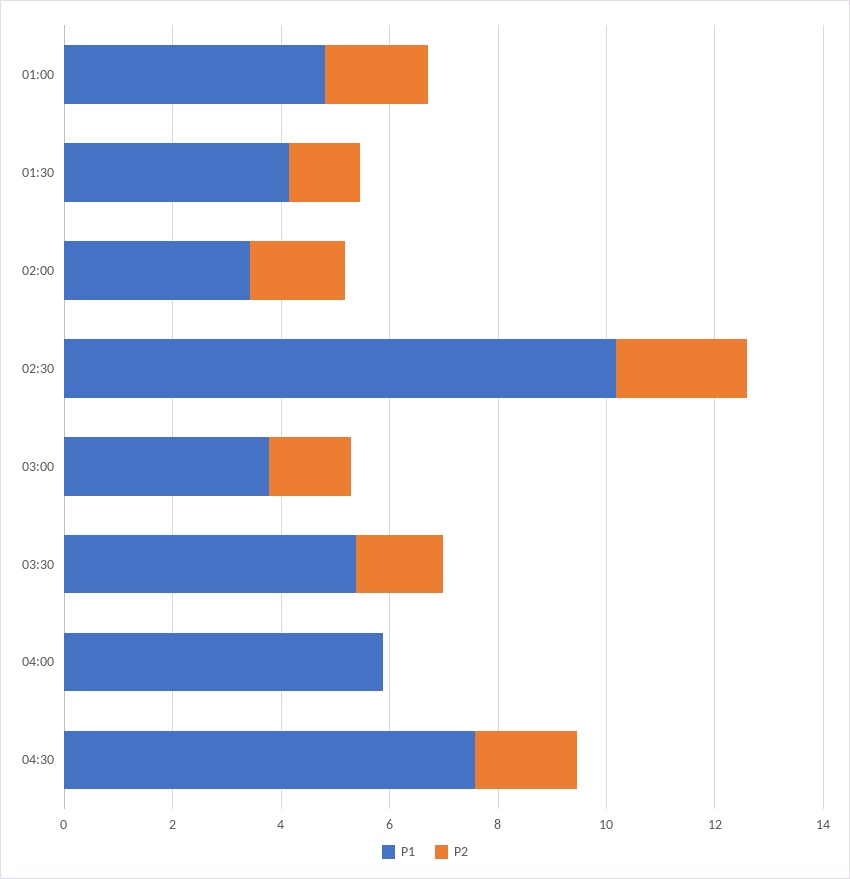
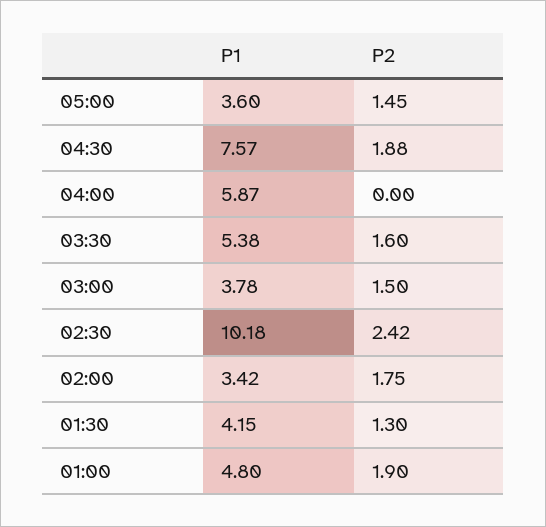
P1, 05:00: none -> 3.6
P2, 05:00: none -> 1.45

